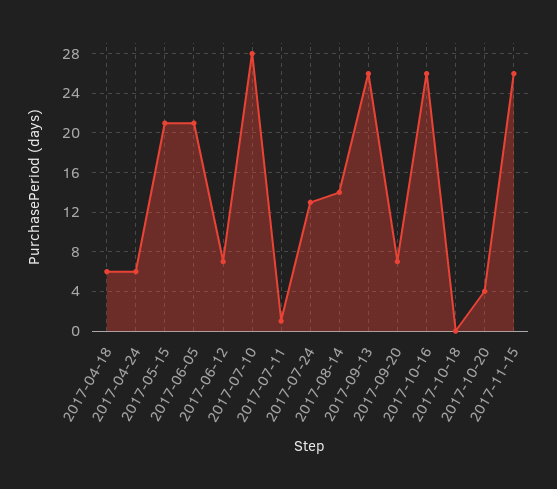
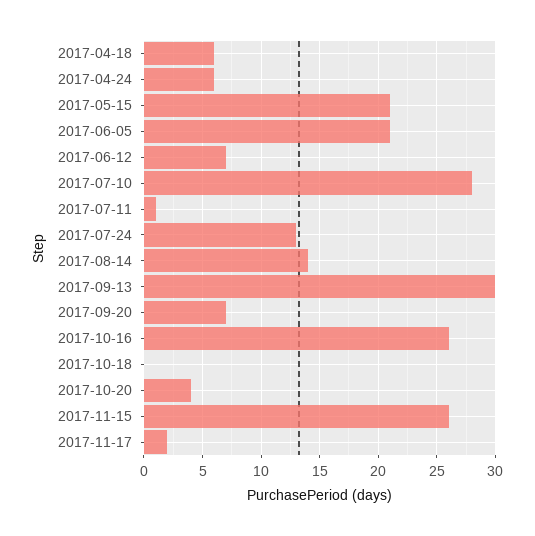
2017-09-13: 26 -> 30
2017-11-17: none -> 2

